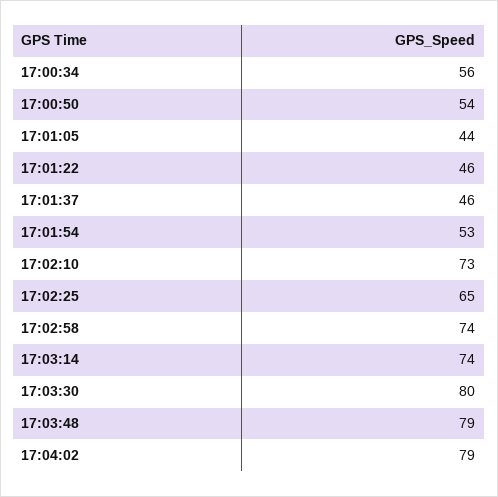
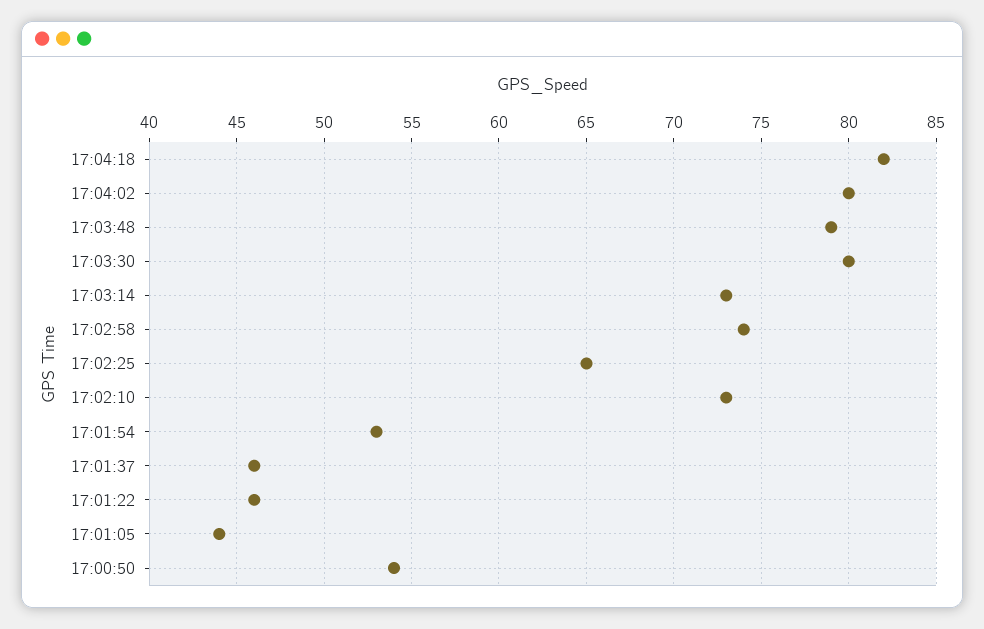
17:00:34: 56 -> none
17:03:14: 74 -> 73
17:04:02: 79 -> 80
17:04:18: none -> 82

